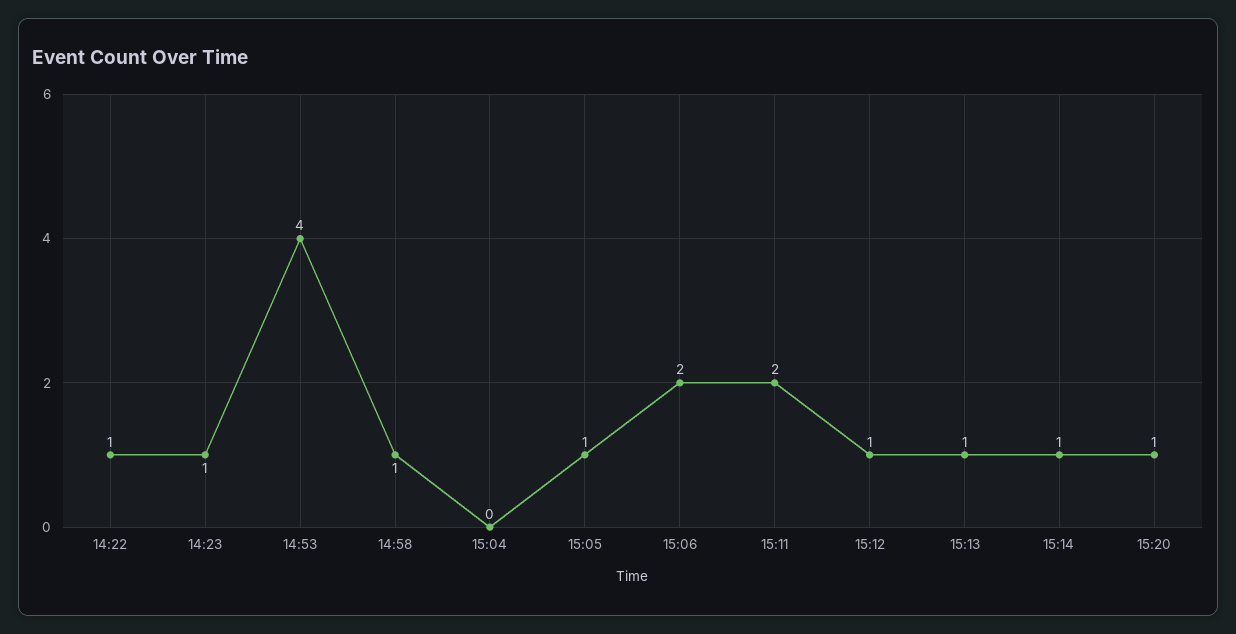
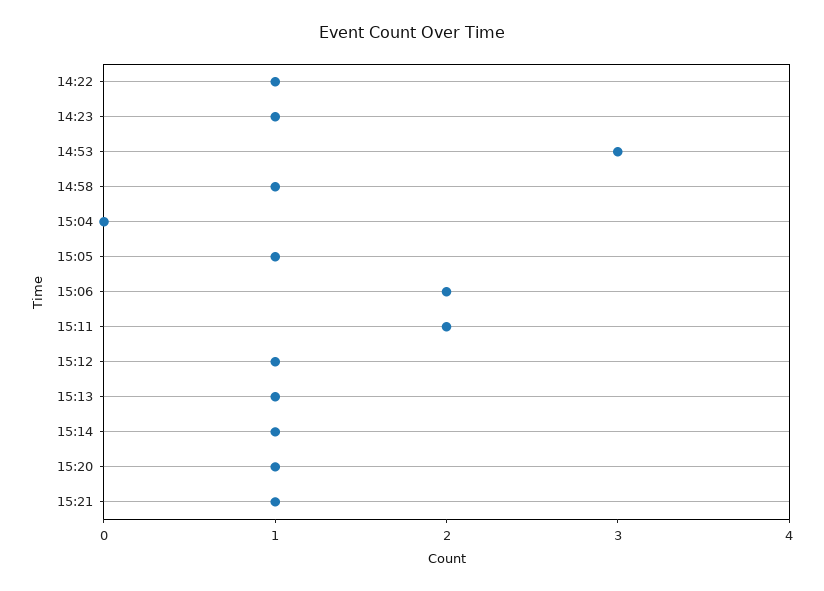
14:53: 4 -> 3
15:21: none -> 1

